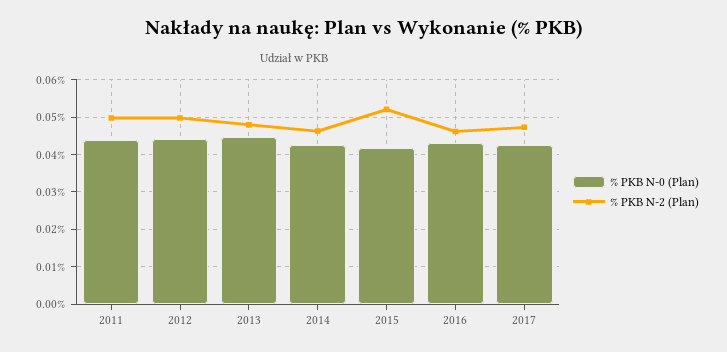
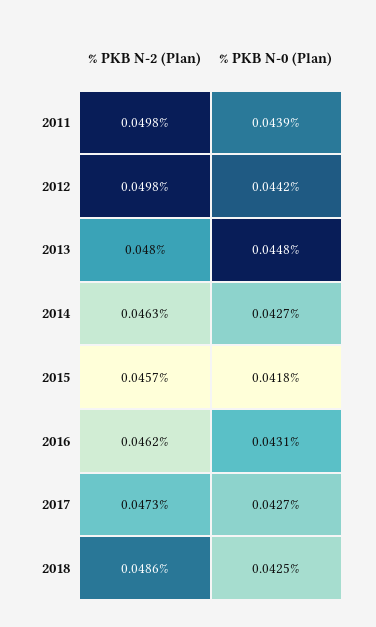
% PKB N-2 (Plan), 2015: 0.052 -> 0.0457
% PKB N-2 (Plan), 2018: none -> 0.0486
% PKB N-0 (Plan), 2018: none -> 0.0425

